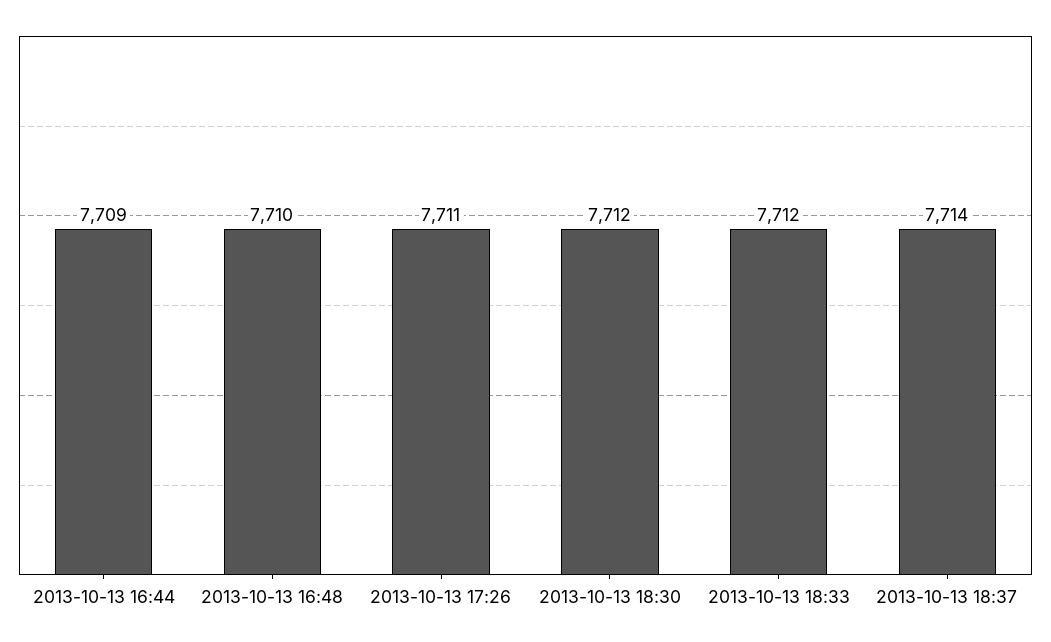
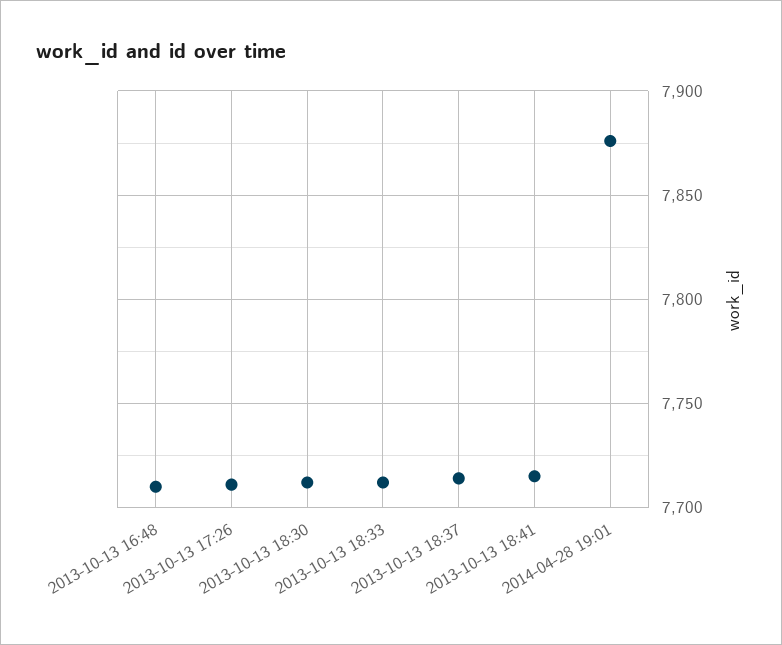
2013-10-13 16:44: 7709 -> none
2013-10-13 18:41: none -> 7715
2014-04-28 19:01: none -> 7875

